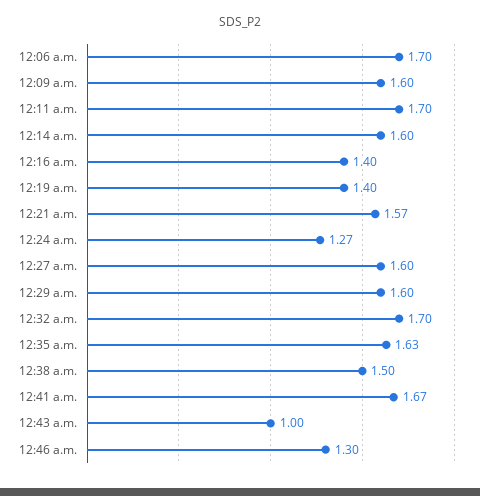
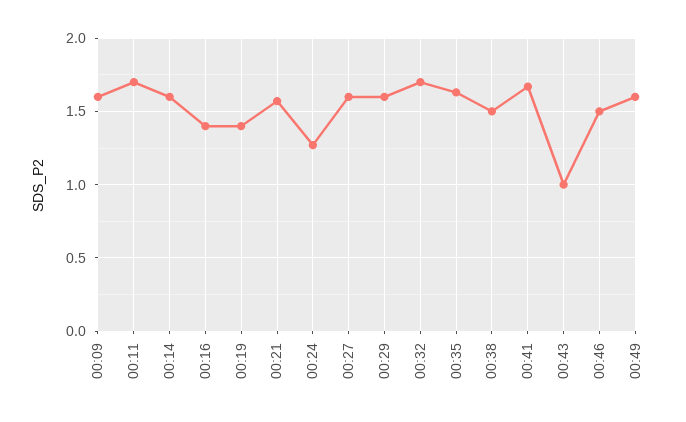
12:06 a.m.: 1.7 -> none
12:46 a.m.: 1.3 -> 1.5
00:49: none -> 1.6

